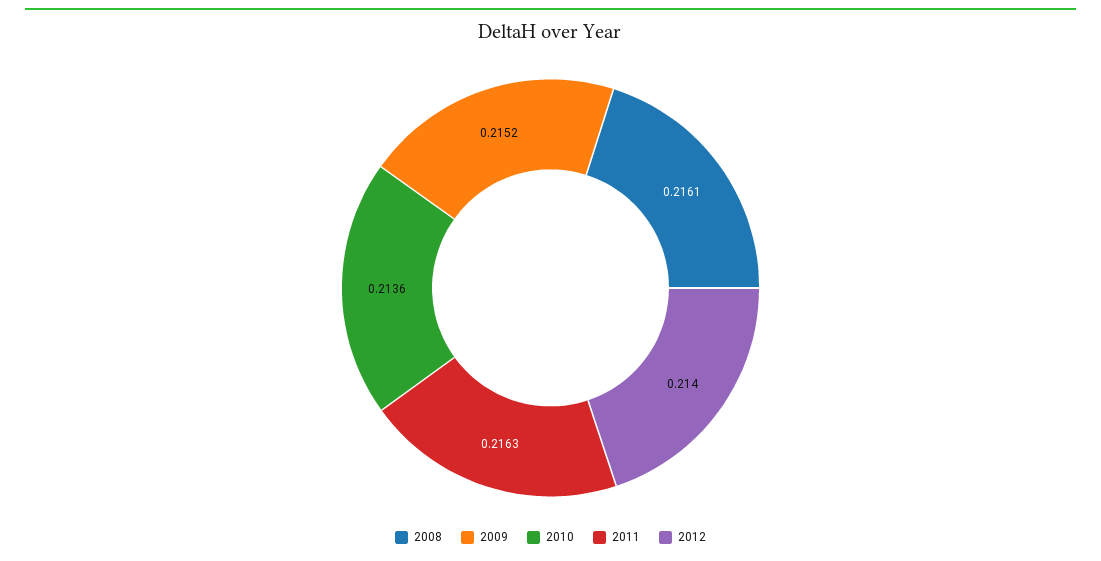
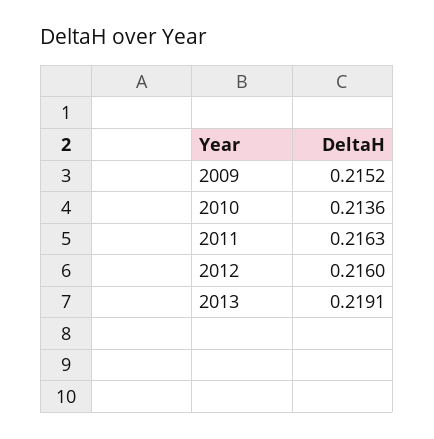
2008: 0.2161 -> none
2012: 0.214 -> 0.216
2013: none -> 0.2191

